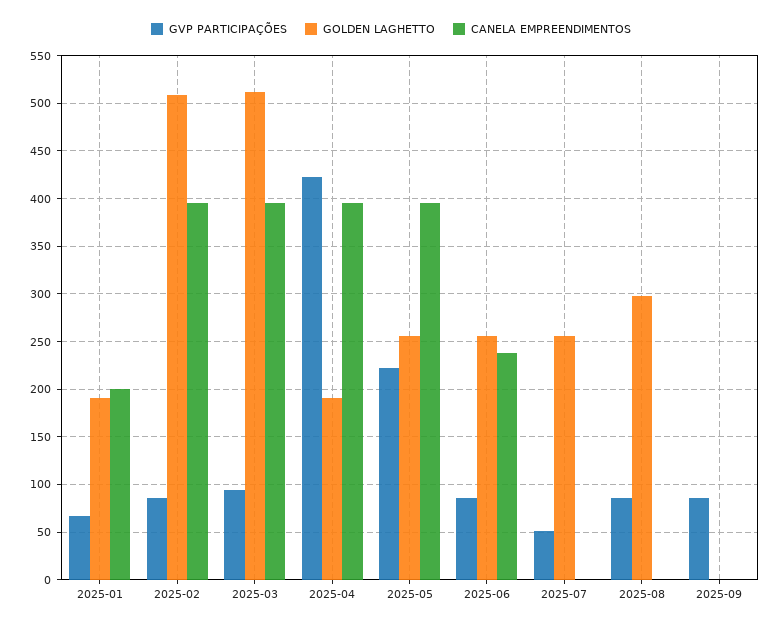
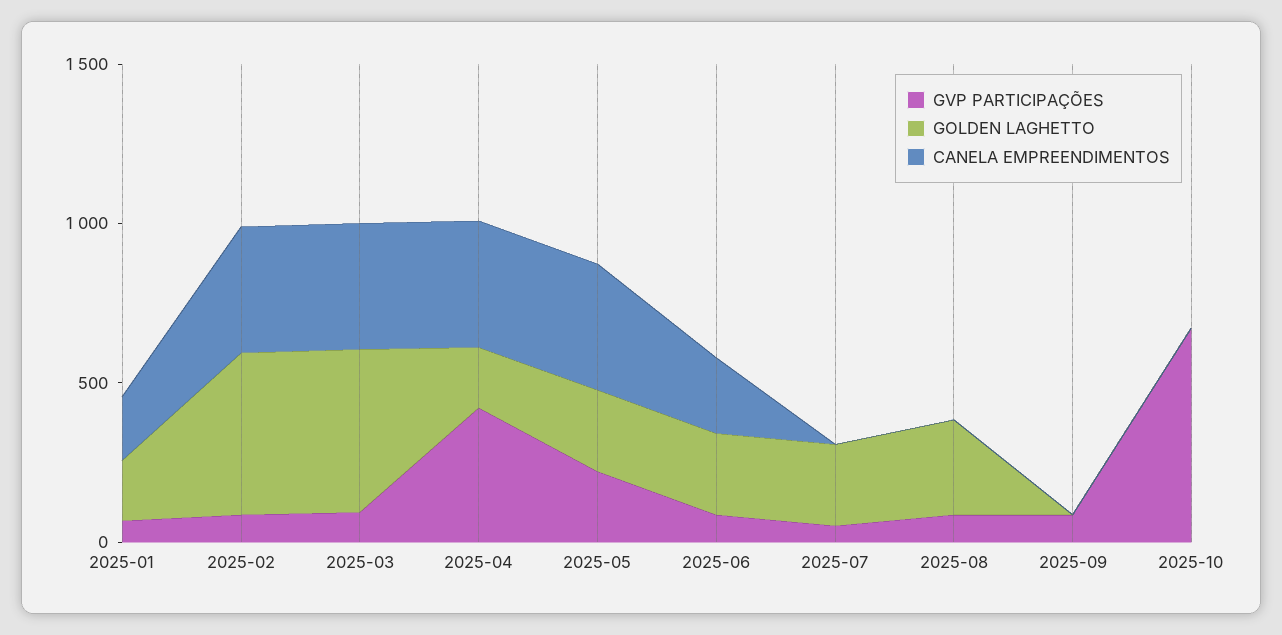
GVP PARTICIPAÇÕES, 2025-10: none -> 700
GOLDEN LAGHETTO, 2025-10: none -> 0
CANELA EMPREENDIMENTOS, 2025-10: none -> 0

